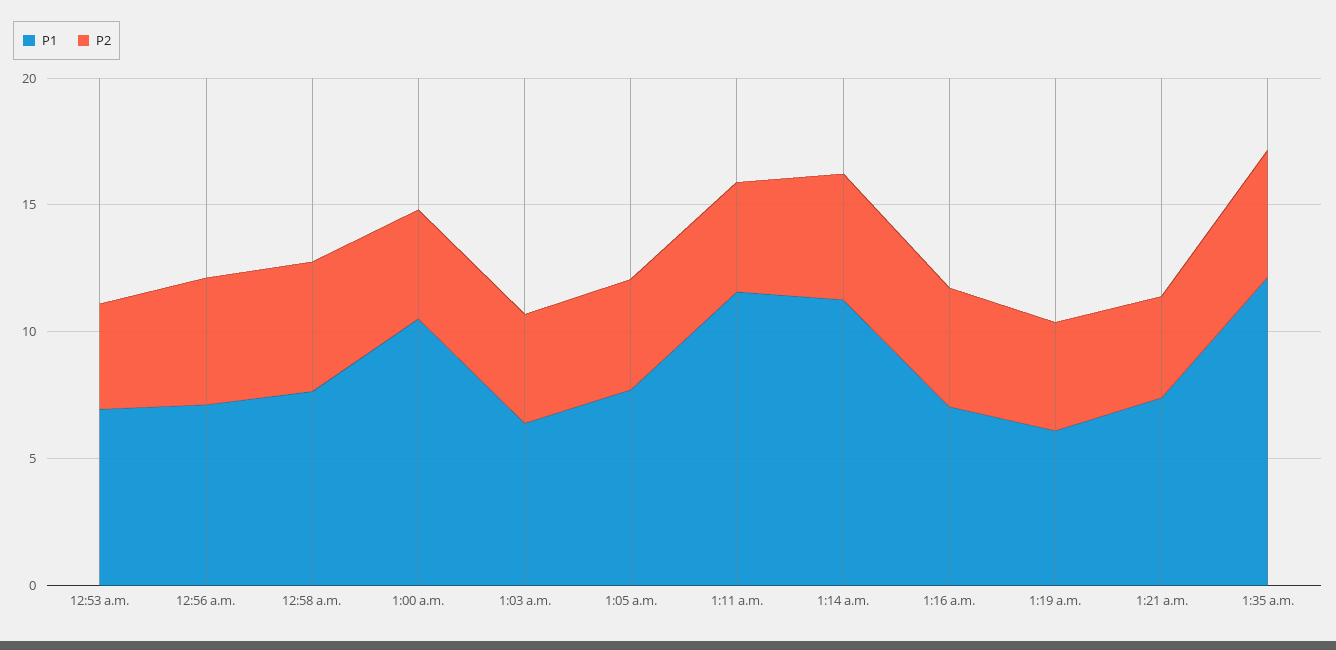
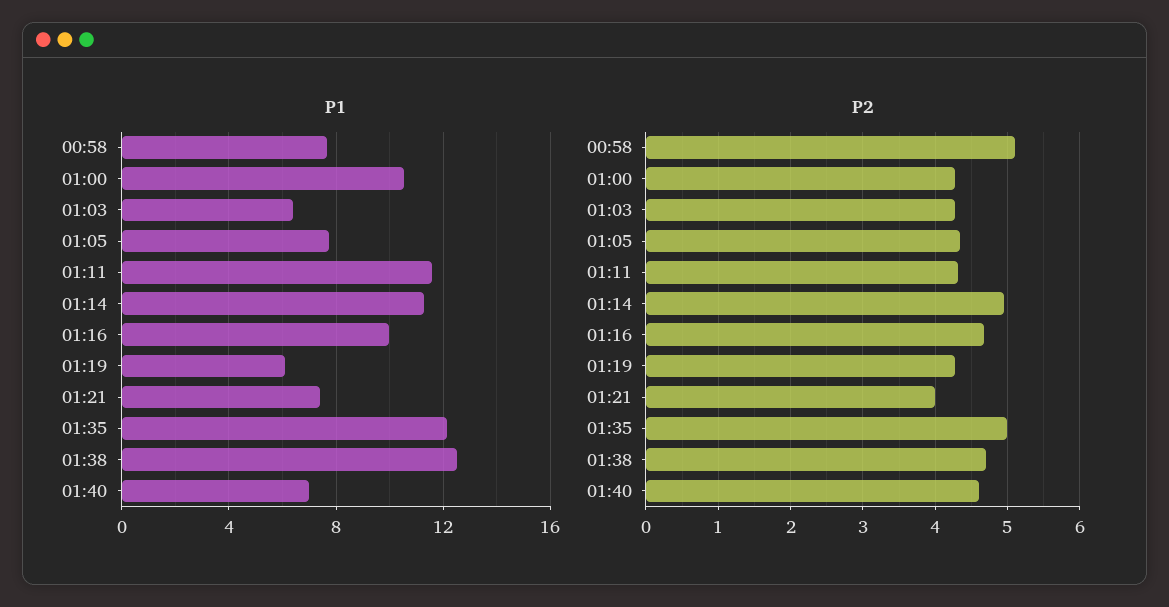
P1, 12:53 a.m.: 7 -> none
P2, 12:53 a.m.: 4 -> none
P1, 12:56 a.m.: 7 -> none
P2, 12:56 a.m.: 5 -> none
P1, 1:16 a.m.: 7 -> 10
P1, 01:38: none -> 12.5
P1, 01:40: none -> 7
P2, 01:38: none -> 4.7
P2, 01:40: none -> 4.6

